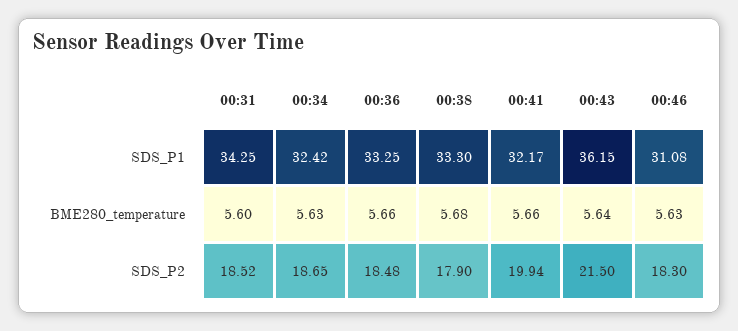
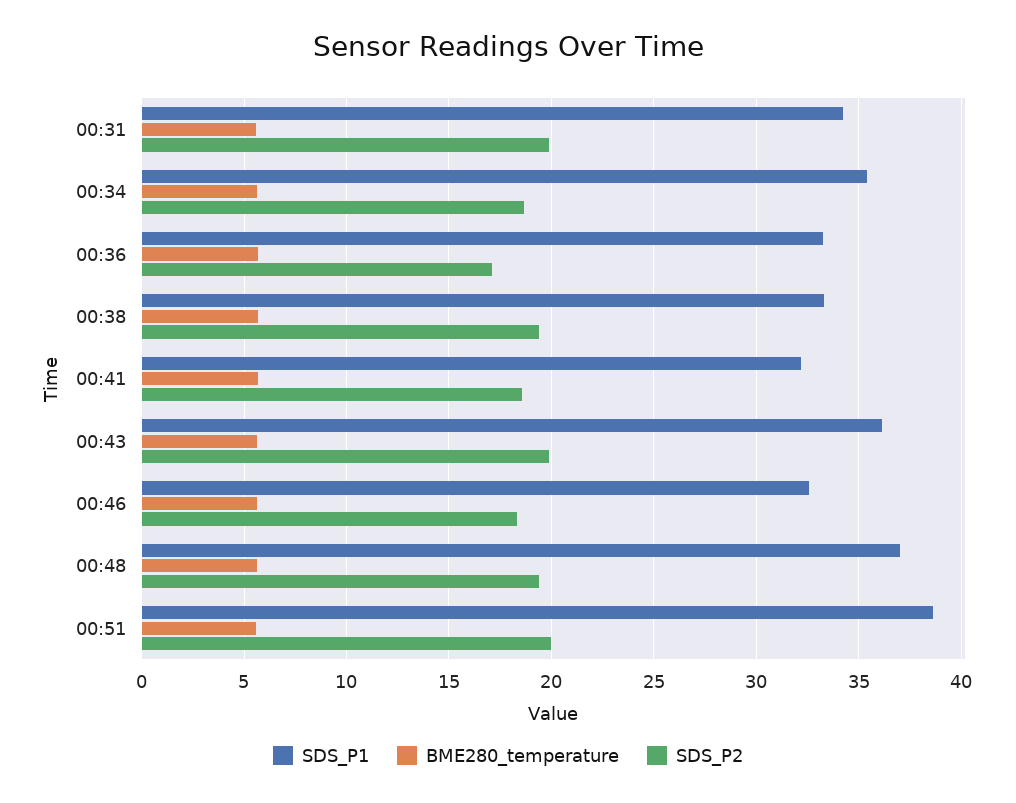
SDS_P1, 00:34: 32.42 -> 35.5
SDS_P1, 00:46: 31.08 -> 32.5
SDS_P2, 00:31: 18.52 -> 20
SDS_P2, 00:36: 18.48 -> 17
SDS_P2, 00:38: 17.9 -> 19.5
SDS_P2, 00:41: 19.94 -> 18.5
SDS_P2, 00:43: 21.5 -> 20
SDS_P1, 00:48: none -> 37
BME280_temperature, 00:48: none -> 5.5
SDS_P2, 00:48: none -> 19.5
SDS_P1, 00:51: none -> 38.5
BME280_temperature, 00:51: none -> 5.5
SDS_P2, 00:51: none -> 20

